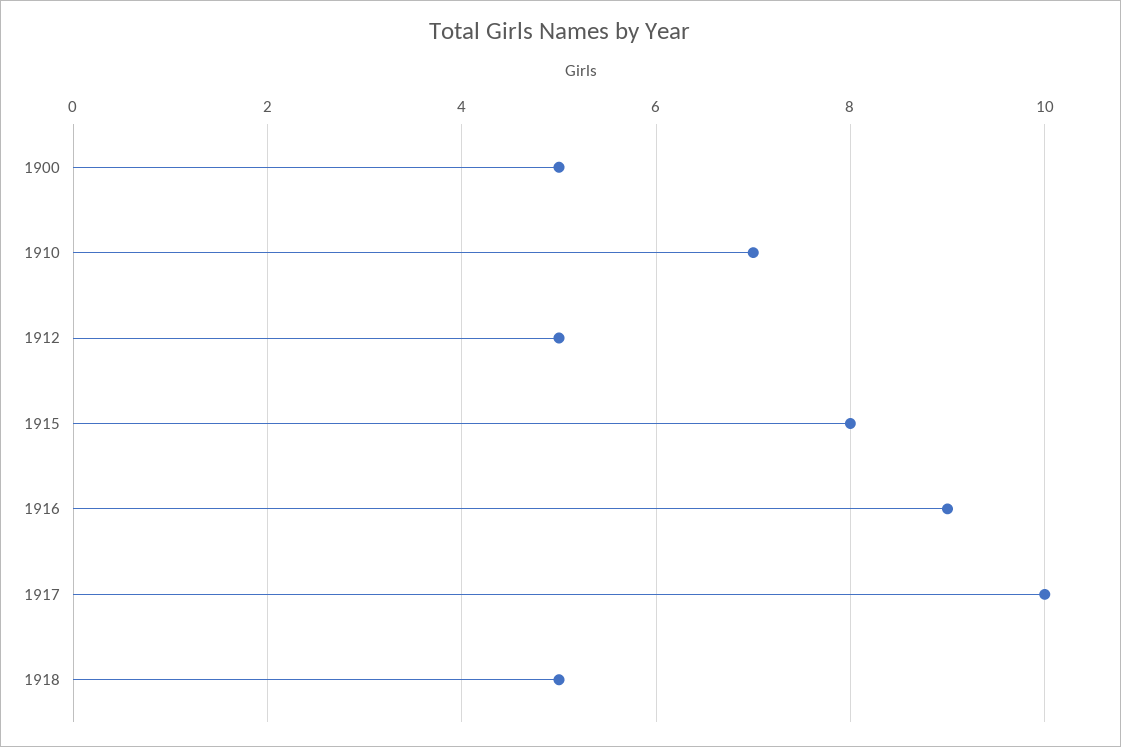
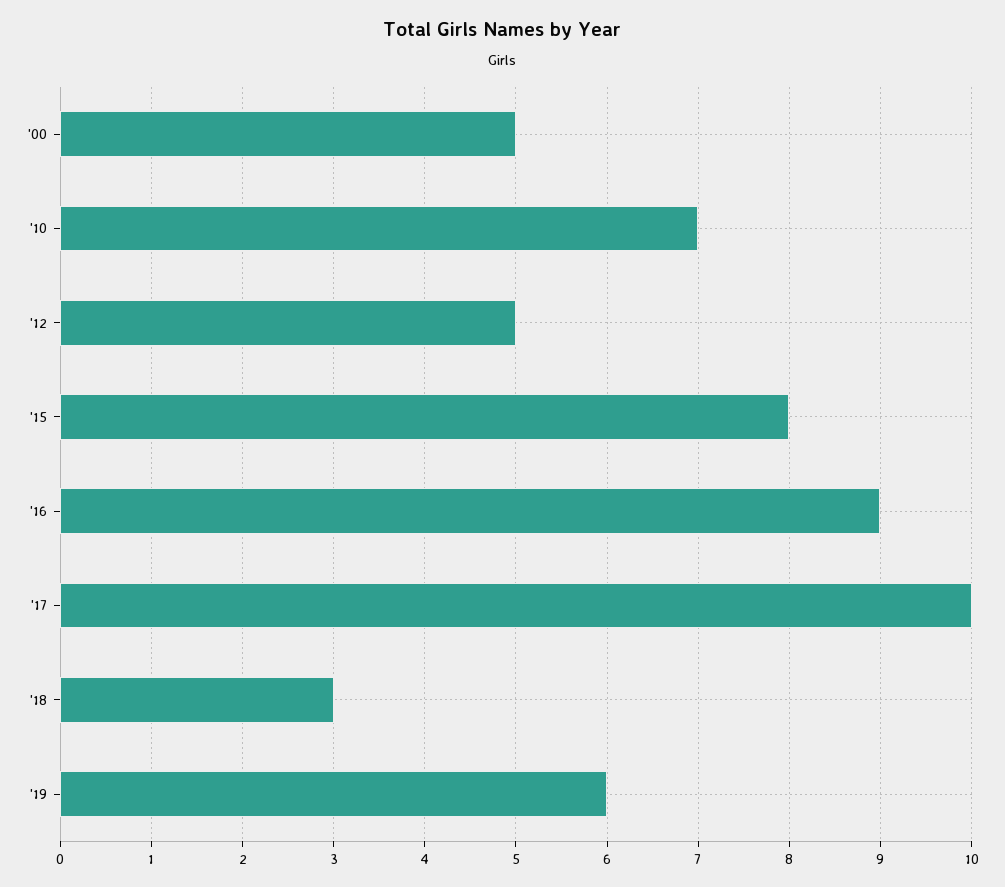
1918: 5 -> 3
'19: none -> 6

